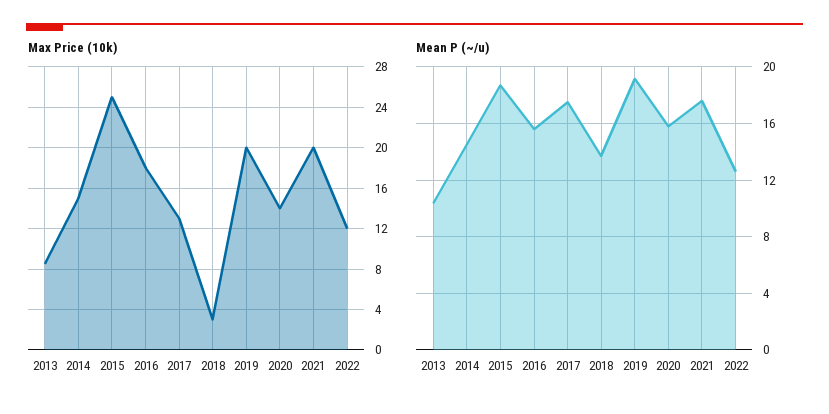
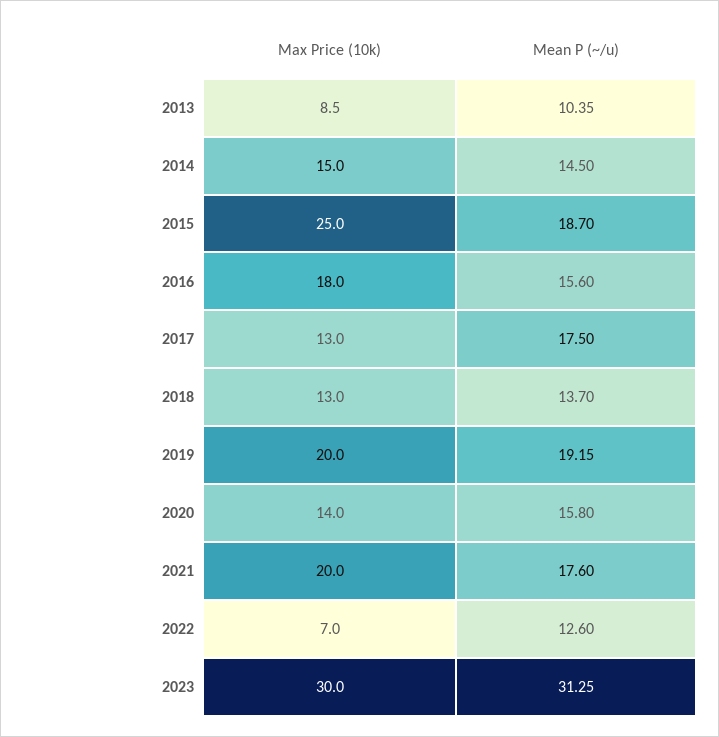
Max Price (10k), 2018: 3 -> 13
Max Price (10k), 2022: 12 -> 7
Max Price (10k), 2023: none -> 30
Mean P (~/u), 2023: none -> 31.25

